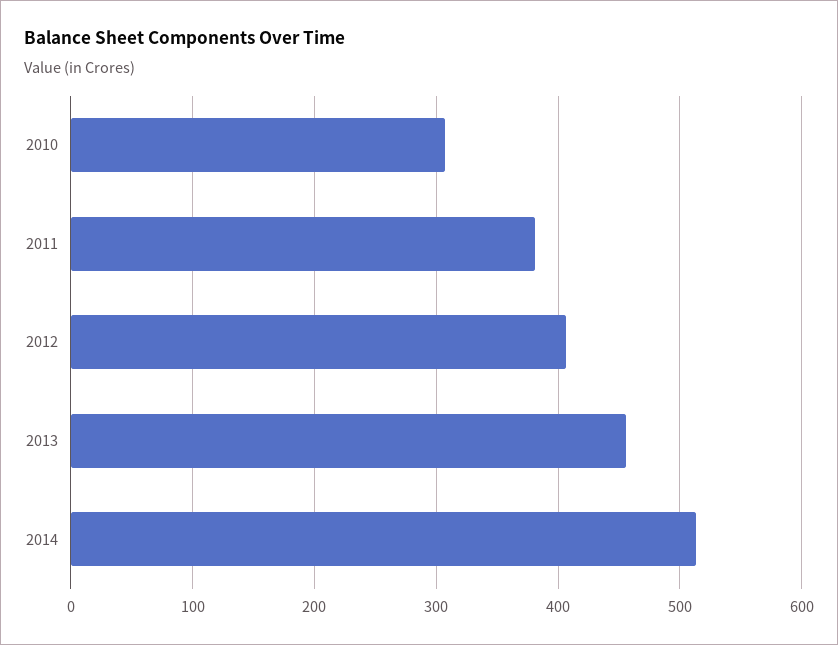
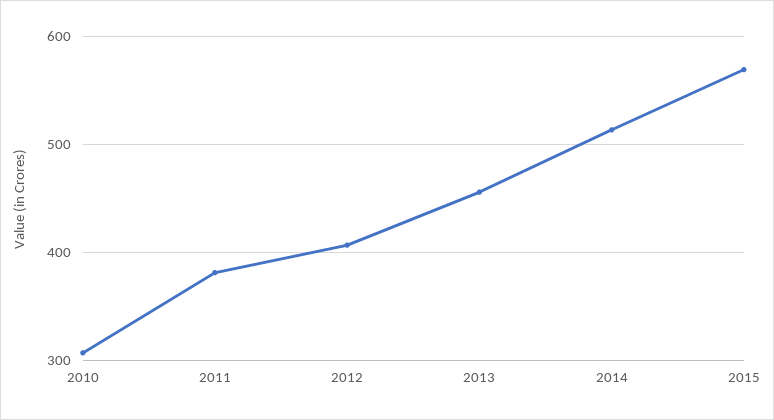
2015: none -> 570

